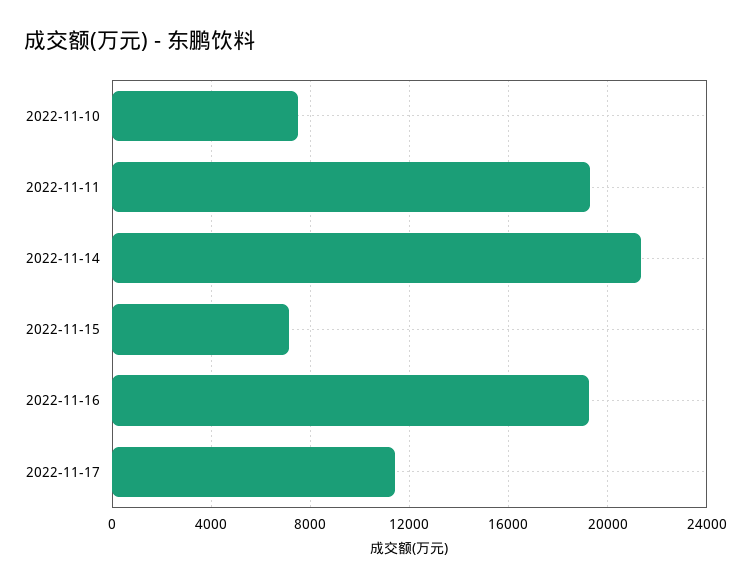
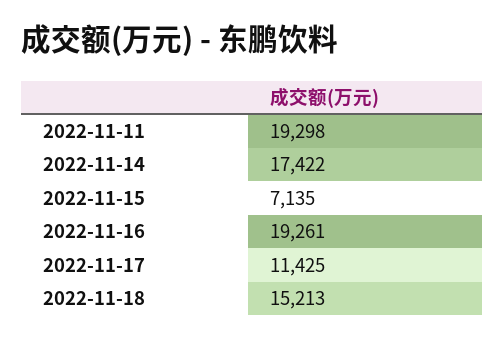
2022-11-10: 7500 -> none
2022-11-14: 21500 -> 17422
2022-11-18: none -> 15213

